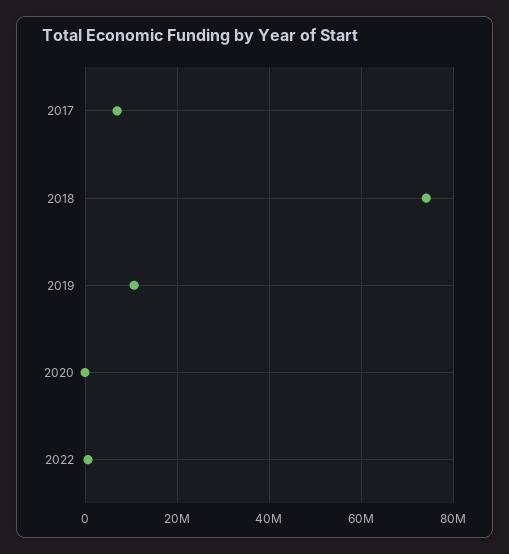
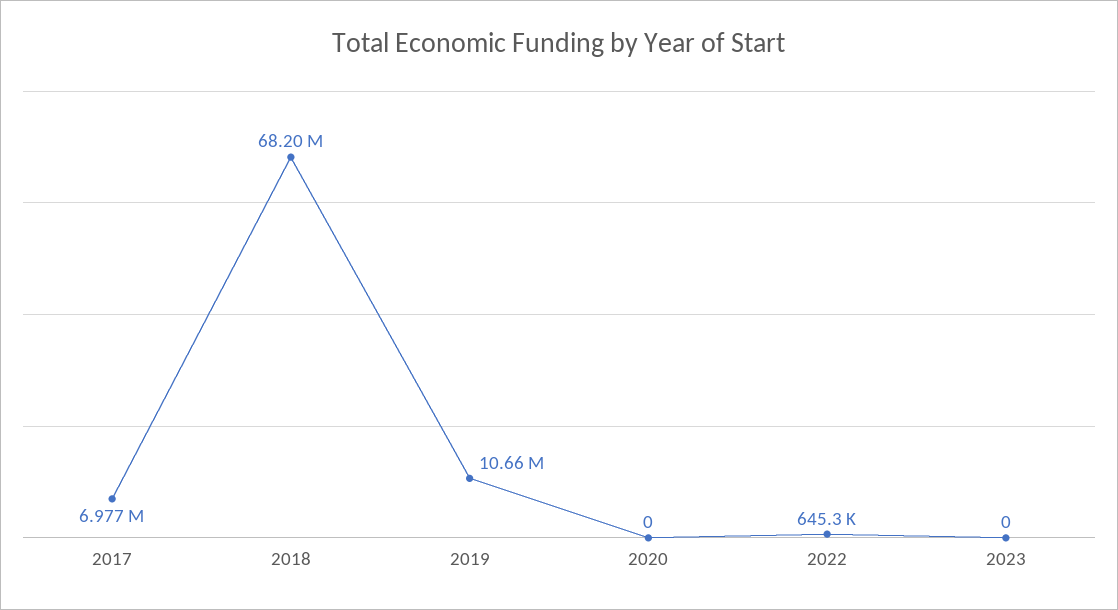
2018: 74000000 -> 68200000
2023: none -> 0

